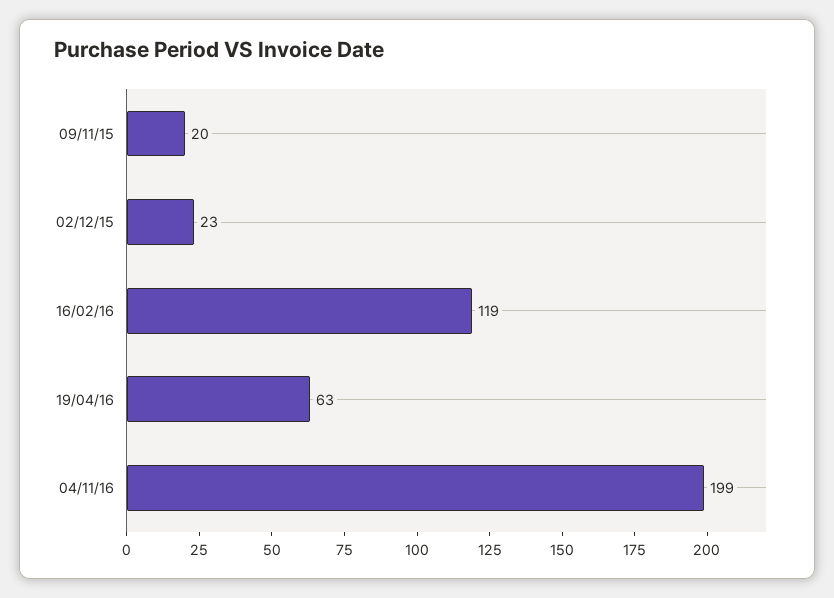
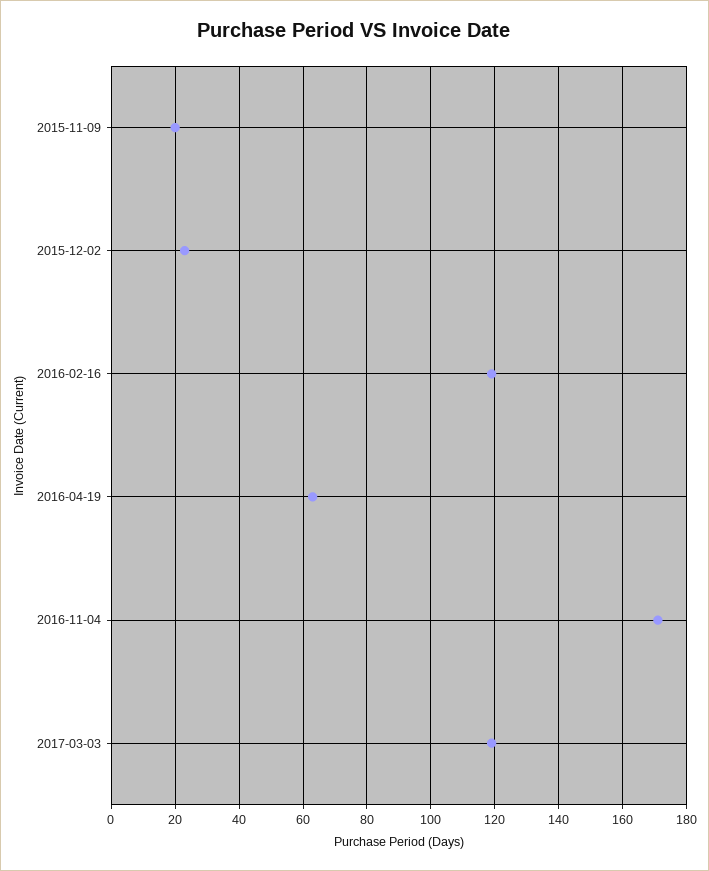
04/11/16: 199 -> 170
2017-03-03: none -> 120

